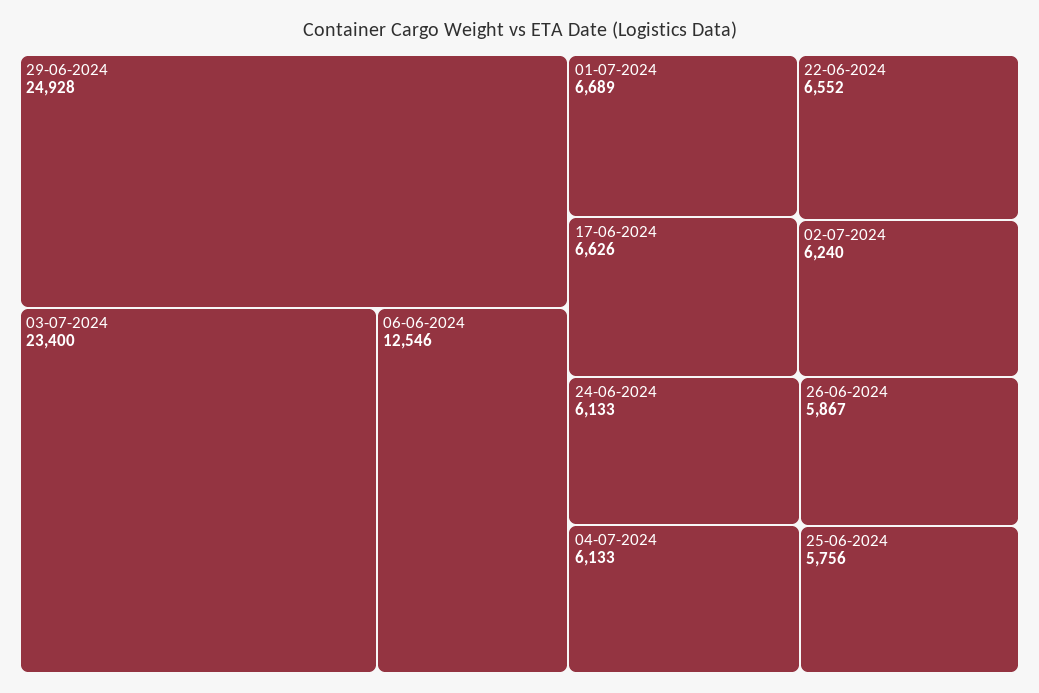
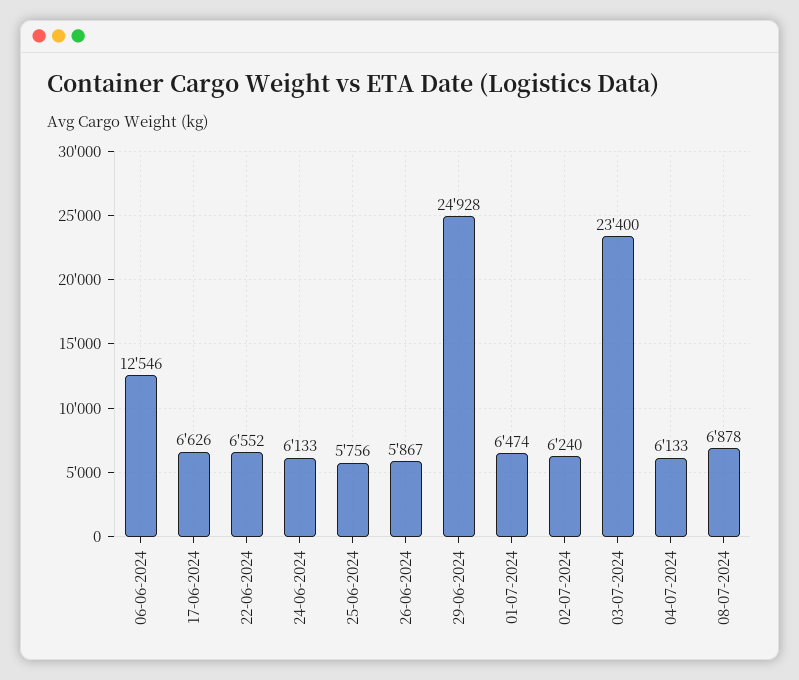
01-07-2024: 6689 -> 6474
08-07-2024: none -> 6878

